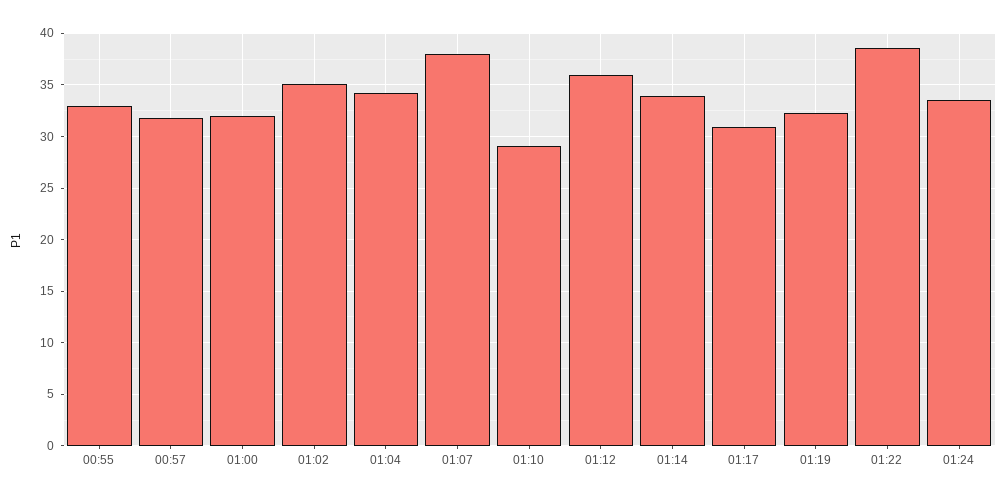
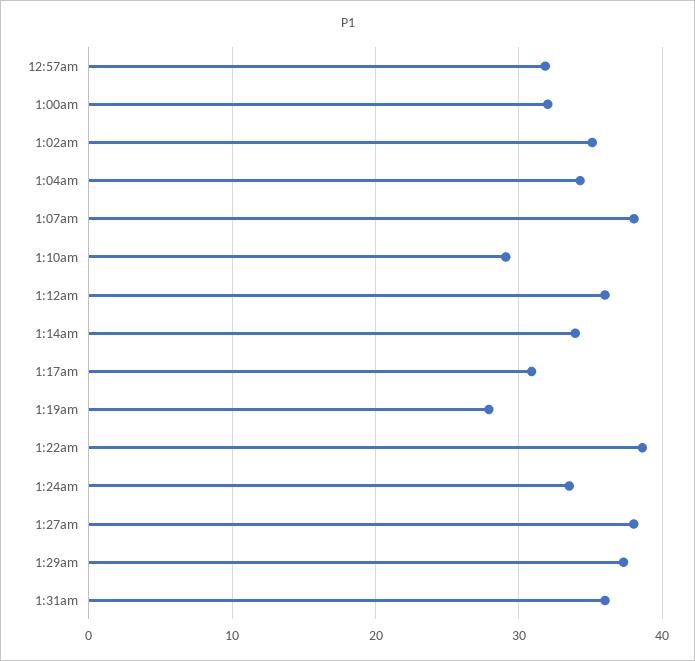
00:55: 33 -> none
01:19: 32 -> 28
1:27am: none -> 38
1:29am: none -> 37
1:31am: none -> 36

